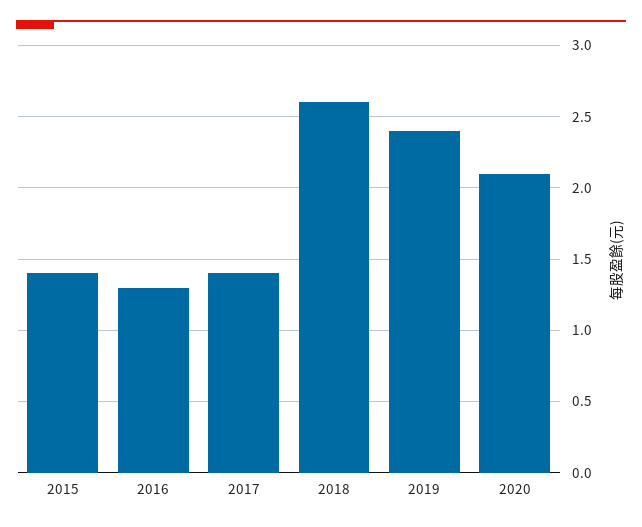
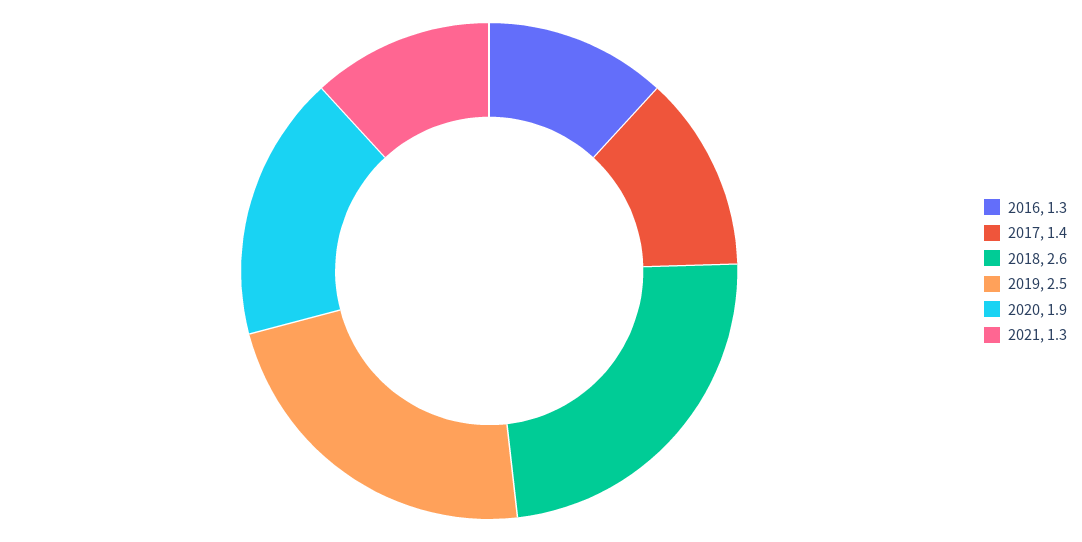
2015: 1.4 -> none
2019: 2.4 -> 2.5
2020: 2.1 -> 1.9
2021: none -> 1.3

